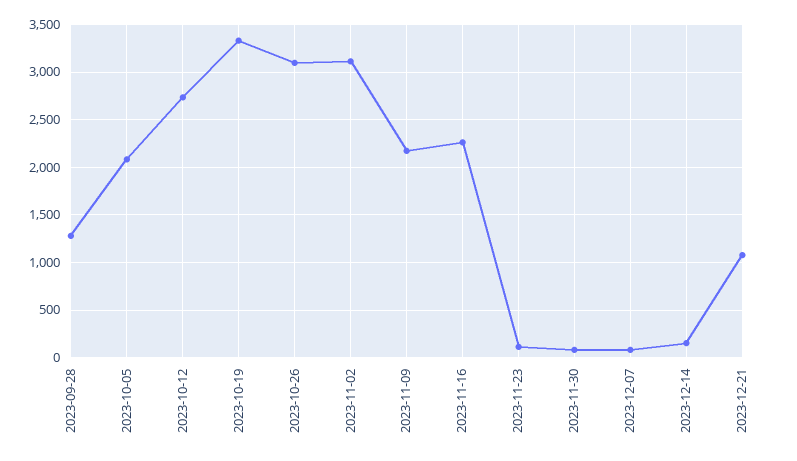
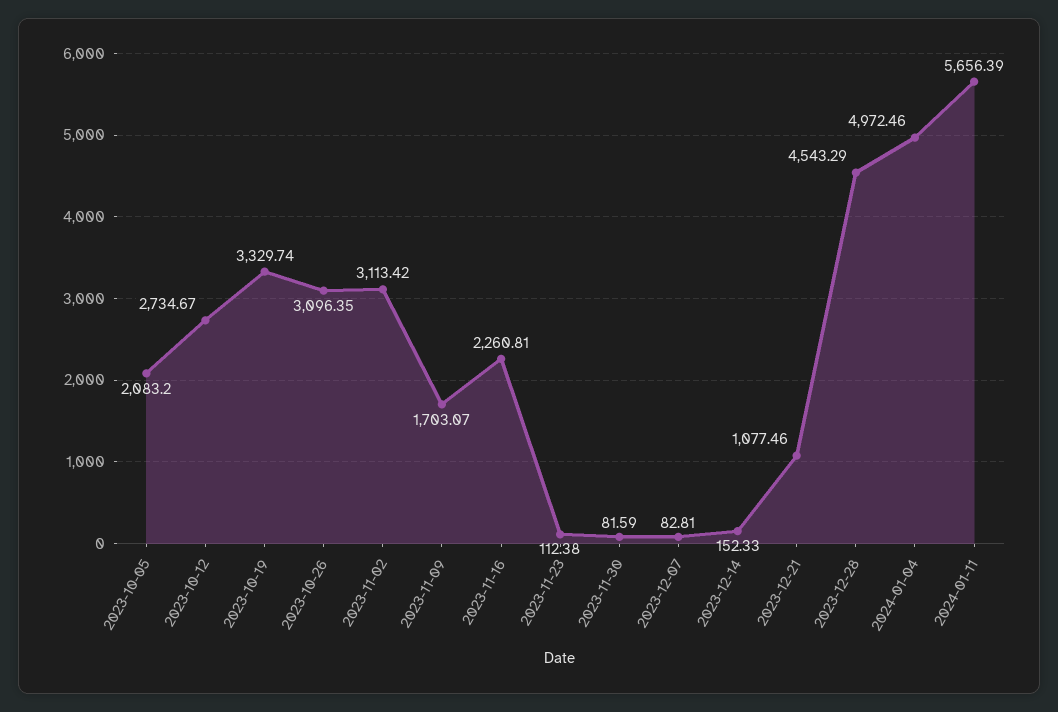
2023-09-28: 1300 -> none
2023-11-09: 2200 -> 1703.07
2023-12-28: none -> 4543.29
2024-01-04: none -> 4972.46
2024-01-11: none -> 5656.39

